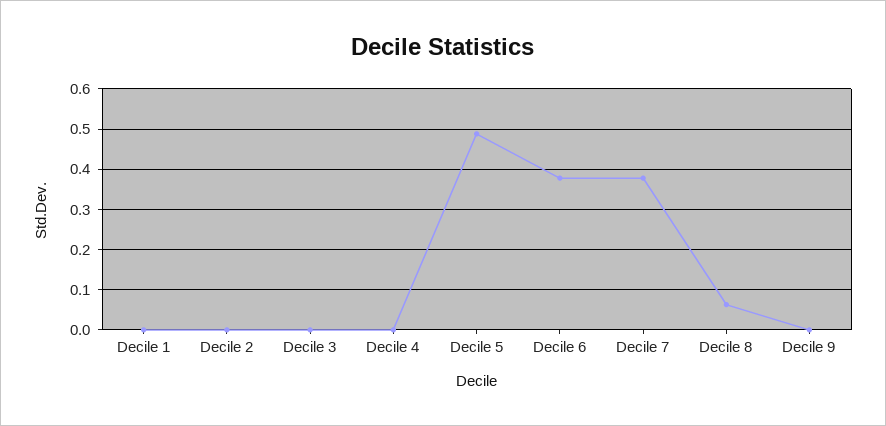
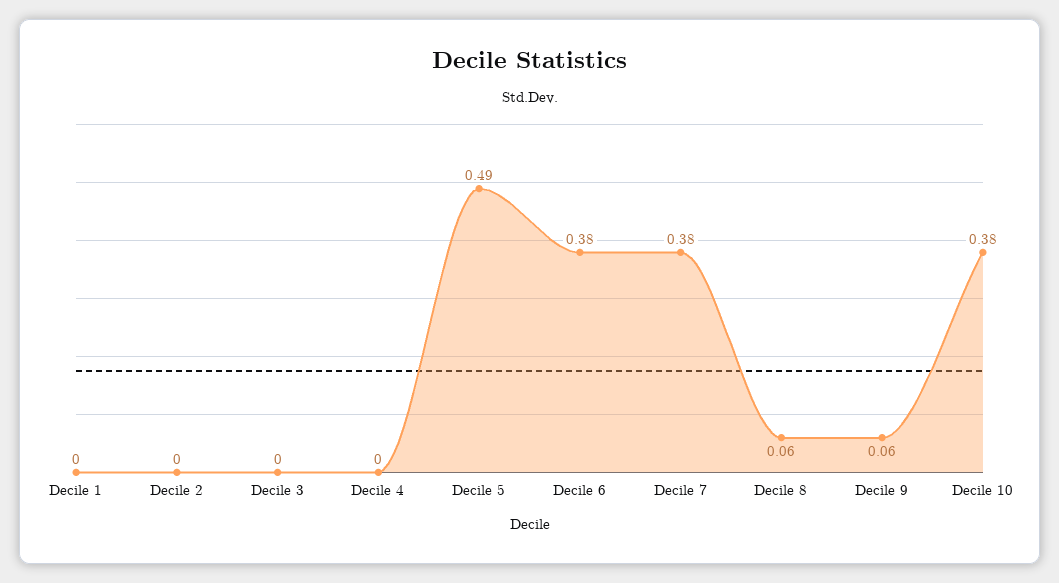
Decile 9: 0 -> 0.06
Decile 10: none -> 0.38

